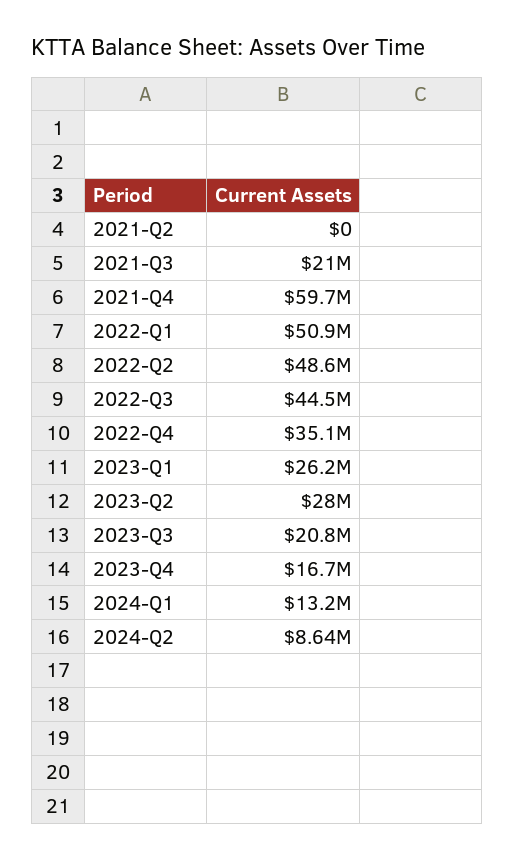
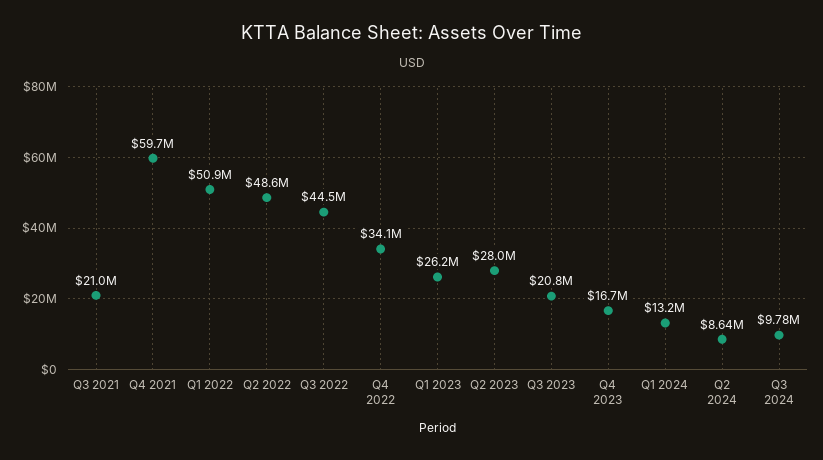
2021-Q2: 0 -> none
2022-Q4: 35100000 -> 34100000
Q3 2024: none -> 9780000

